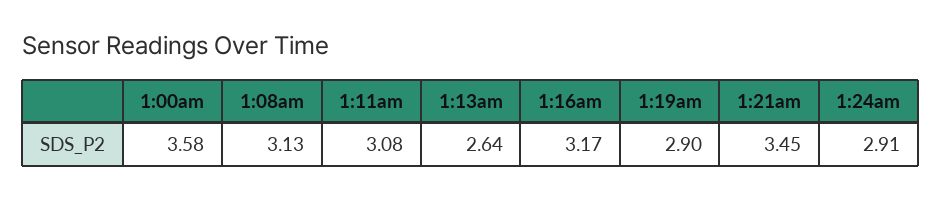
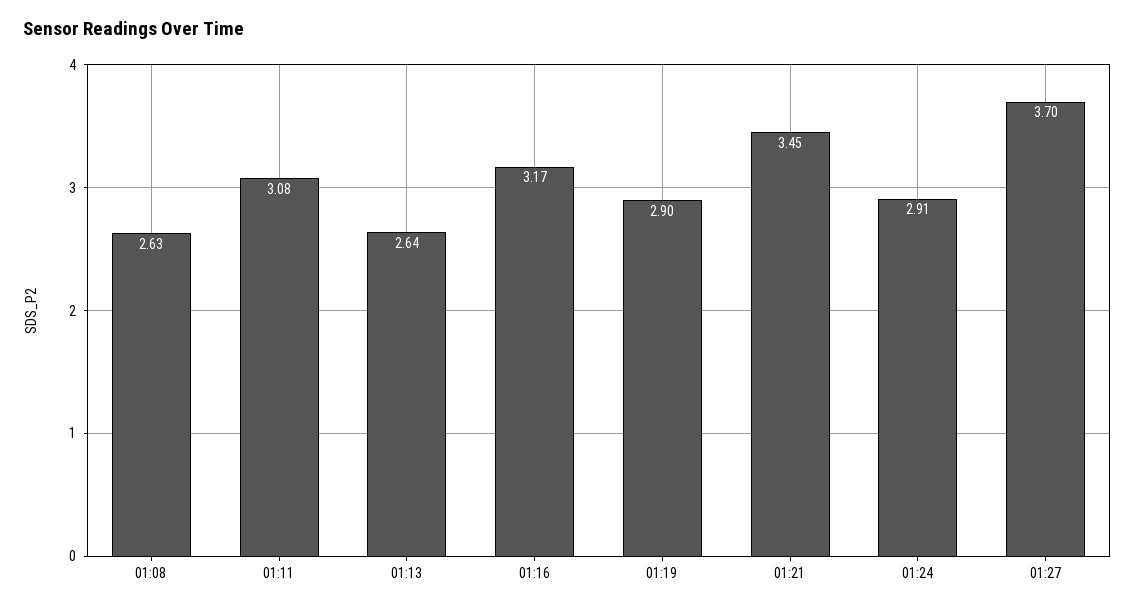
1:00am: 3.58 -> none
1:08am: 3.13 -> 2.63
01:27: none -> 3.7

